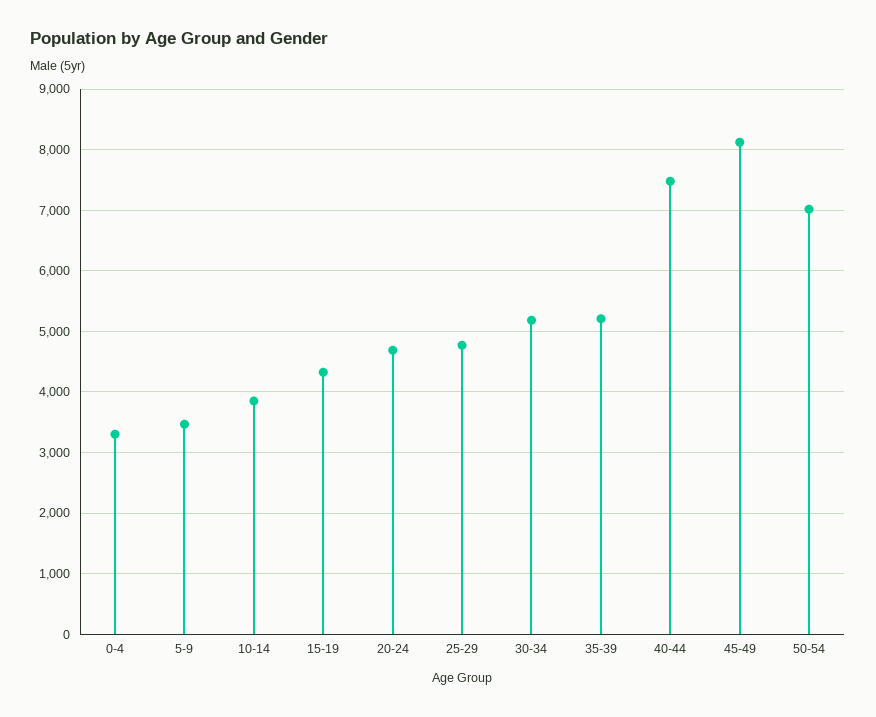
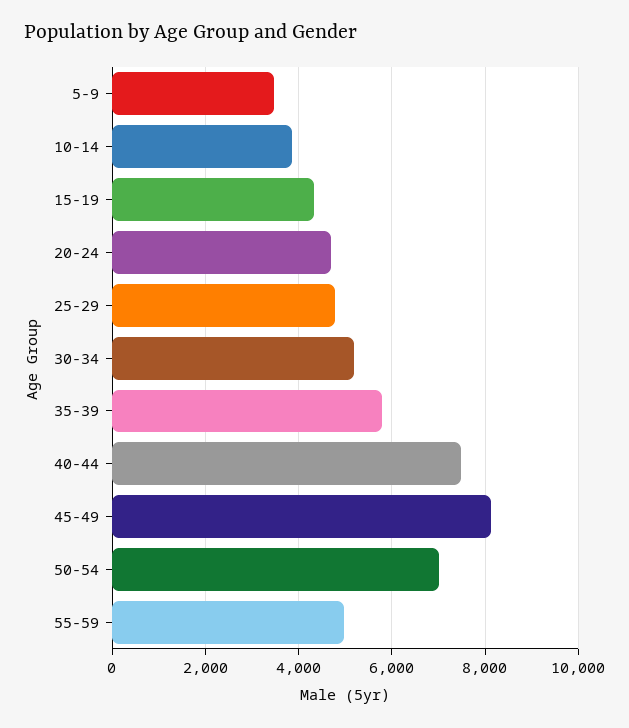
0-4: 3300 -> none
35-39: 5200 -> 5800
55-59: none -> 5000

